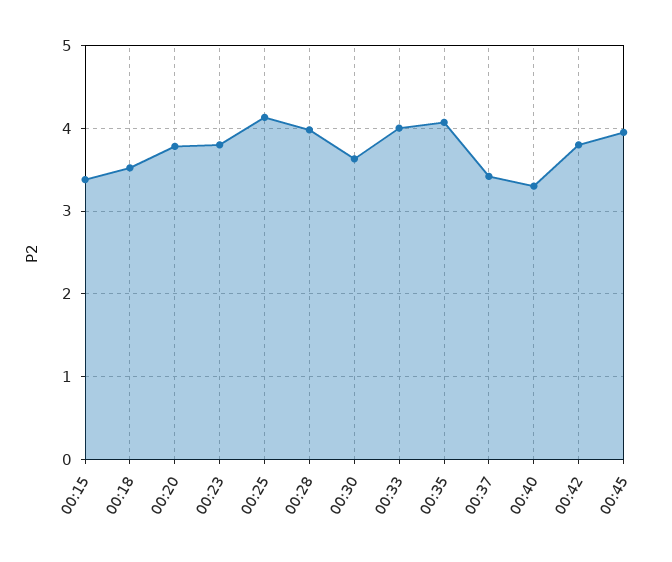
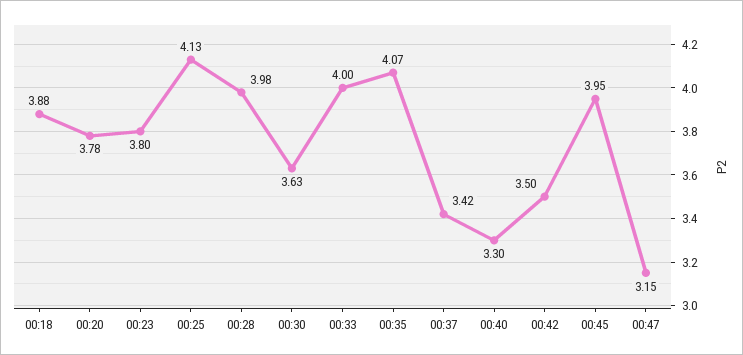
00:15: 3.4 -> none
00:18: 3.5 -> 3.88
00:42: 3.8 -> 3.5
00:47: none -> 3.15

